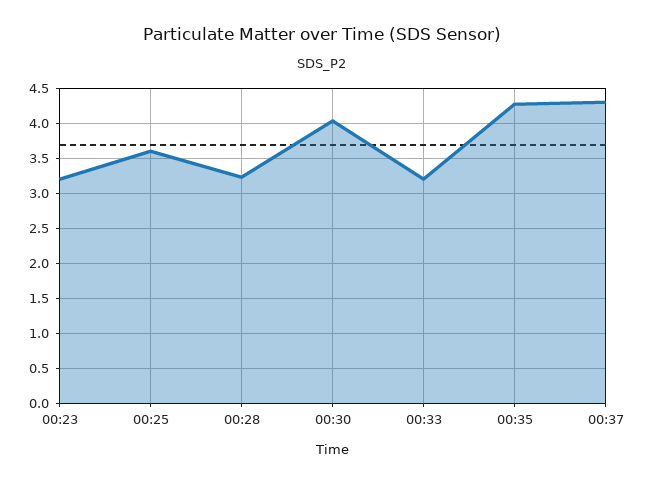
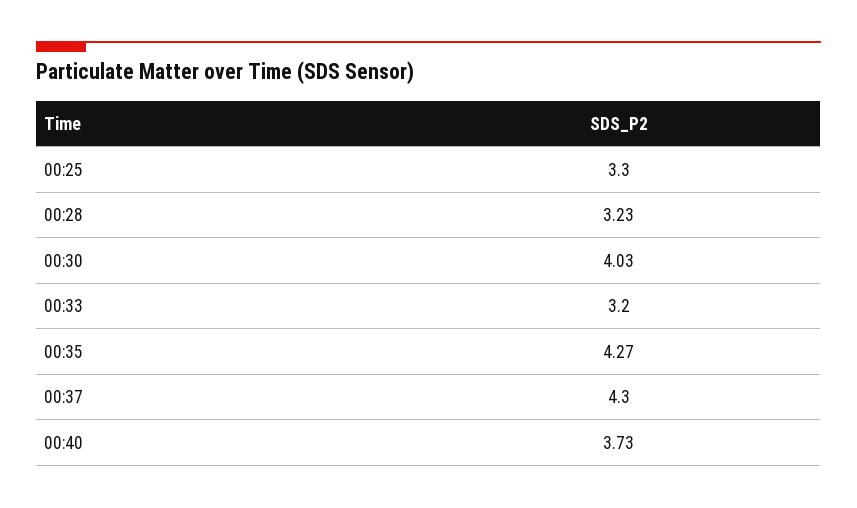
00:23: 3.2 -> none
00:25: 3.6 -> 3.3
00:40: none -> 3.73

